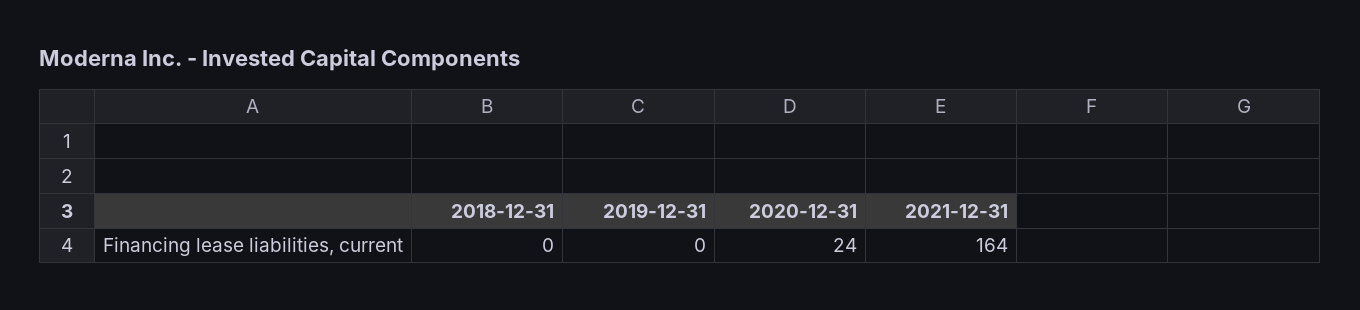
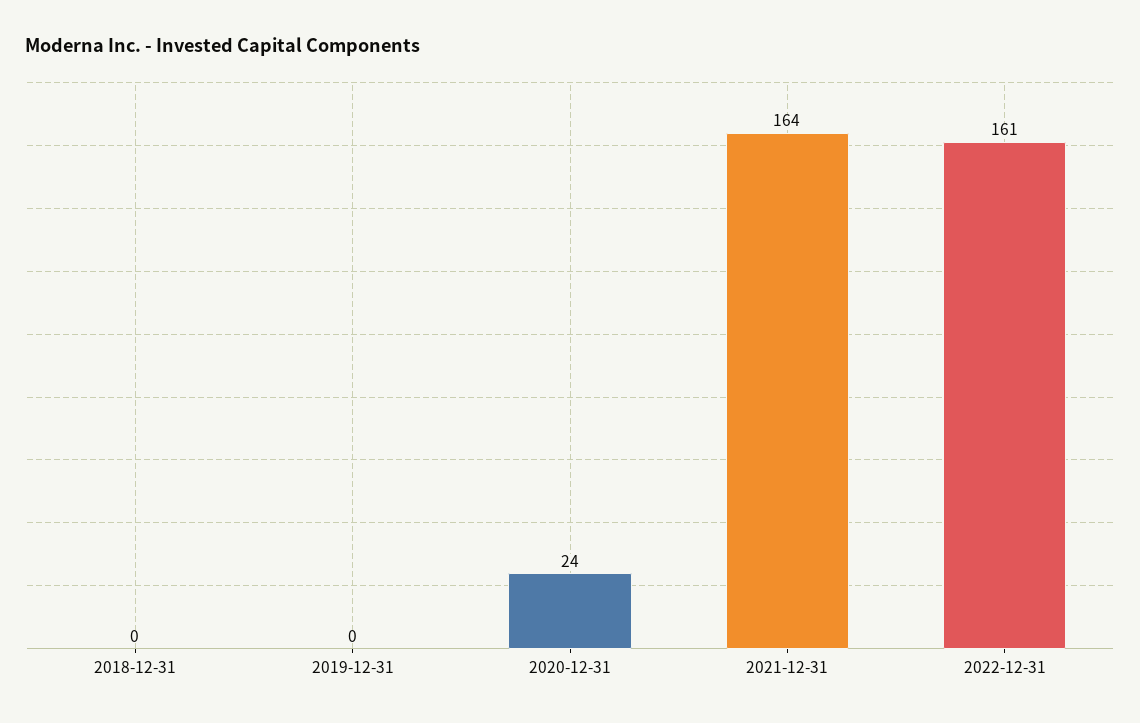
2022-12-31: none -> 161

